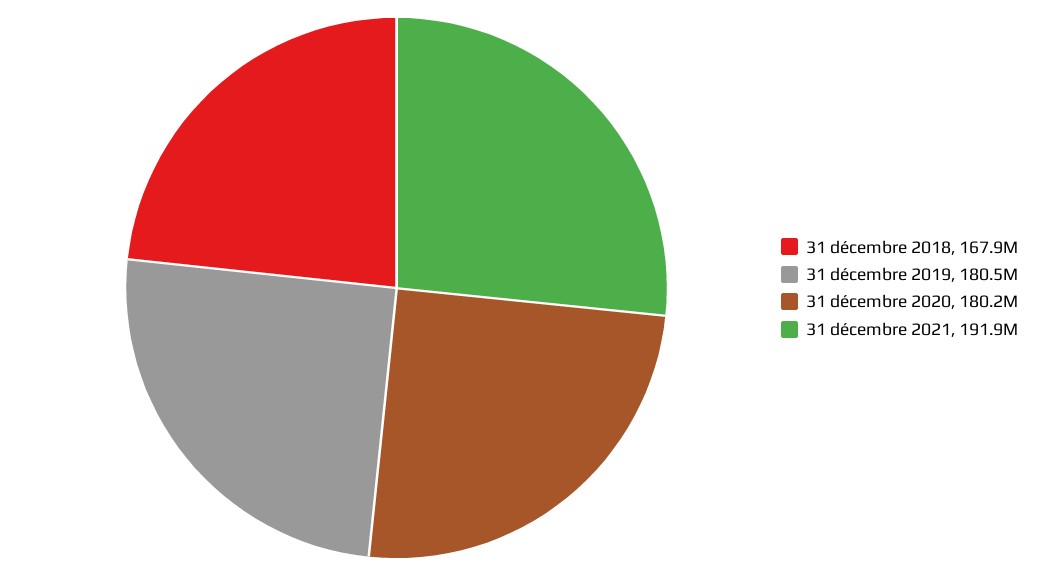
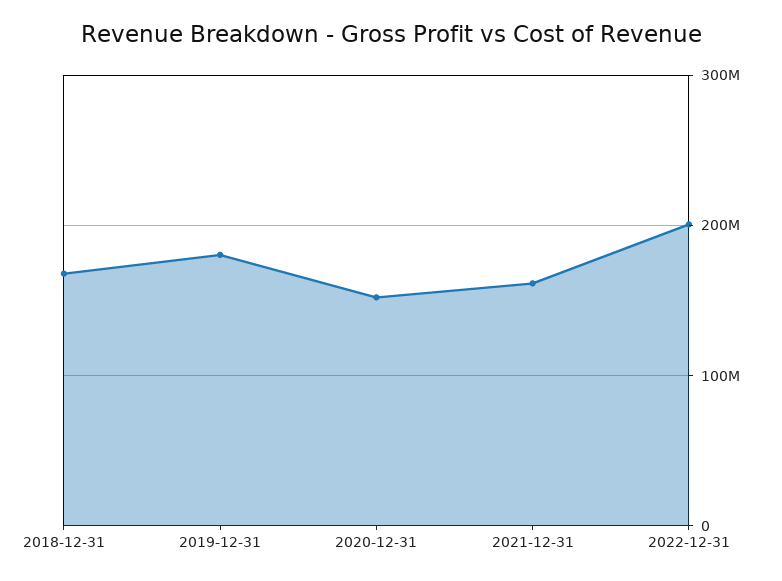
31 décembre 2020: 180200000 -> 150000000
31 décembre 2021: 191900000 -> 160000000
2022-12-31: none -> 200000000

